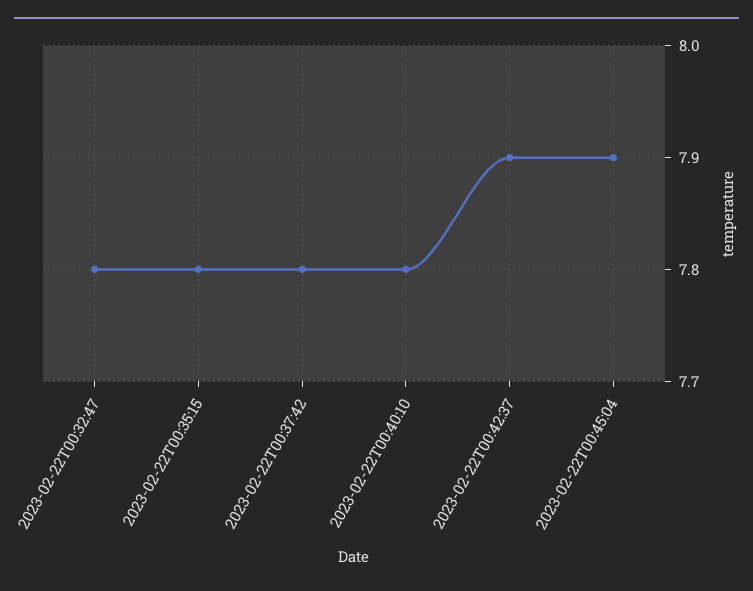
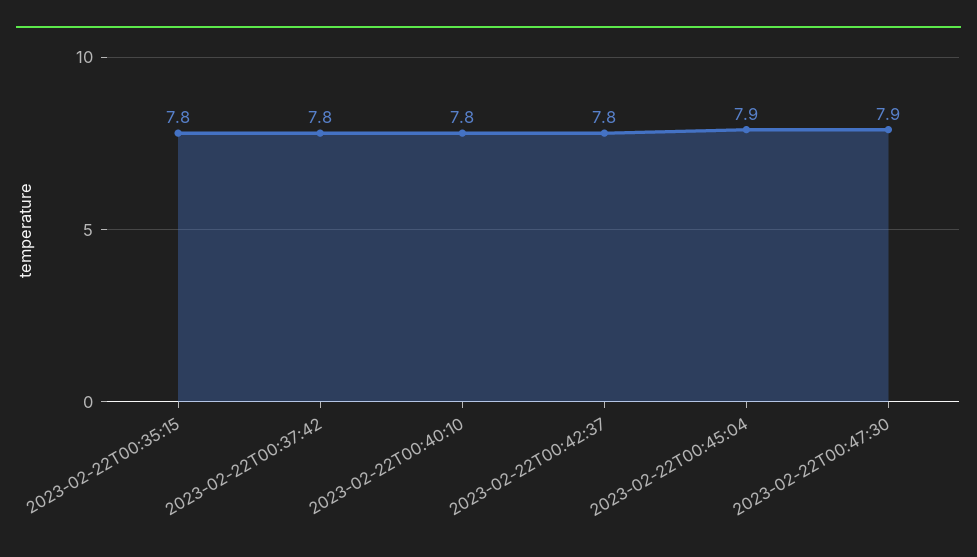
2023-02-22T00:32:47: 7.8 -> none
2023-02-22T00:42:37: 7.9 -> 7.8
2023-02-22T00:47:30: none -> 7.9

